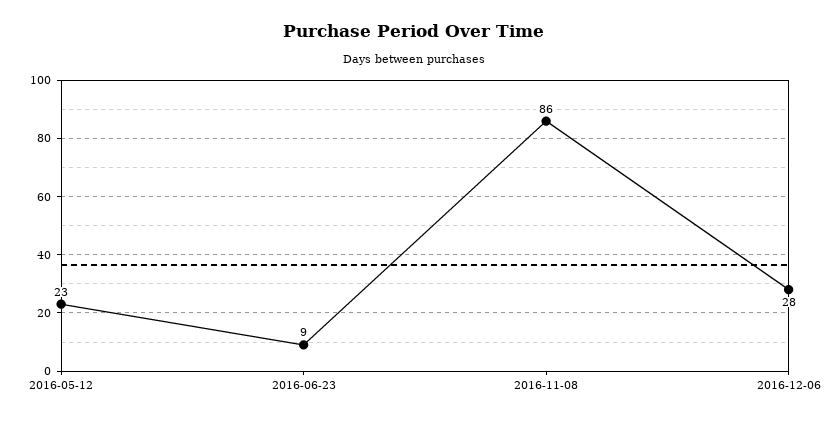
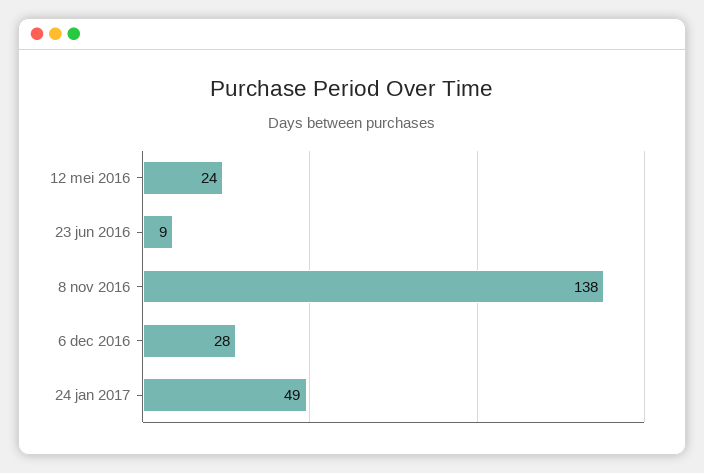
2016-05-12: 23 -> 24
2016-11-08: 86 -> 138
24 jan 2017: none -> 49

